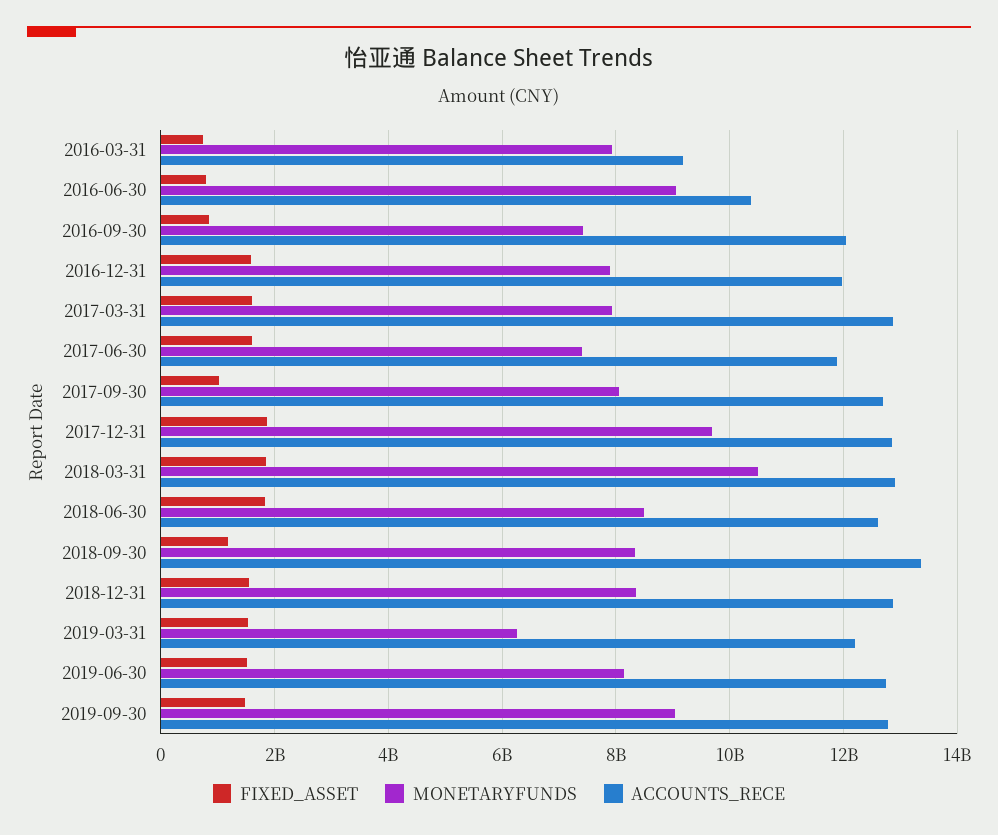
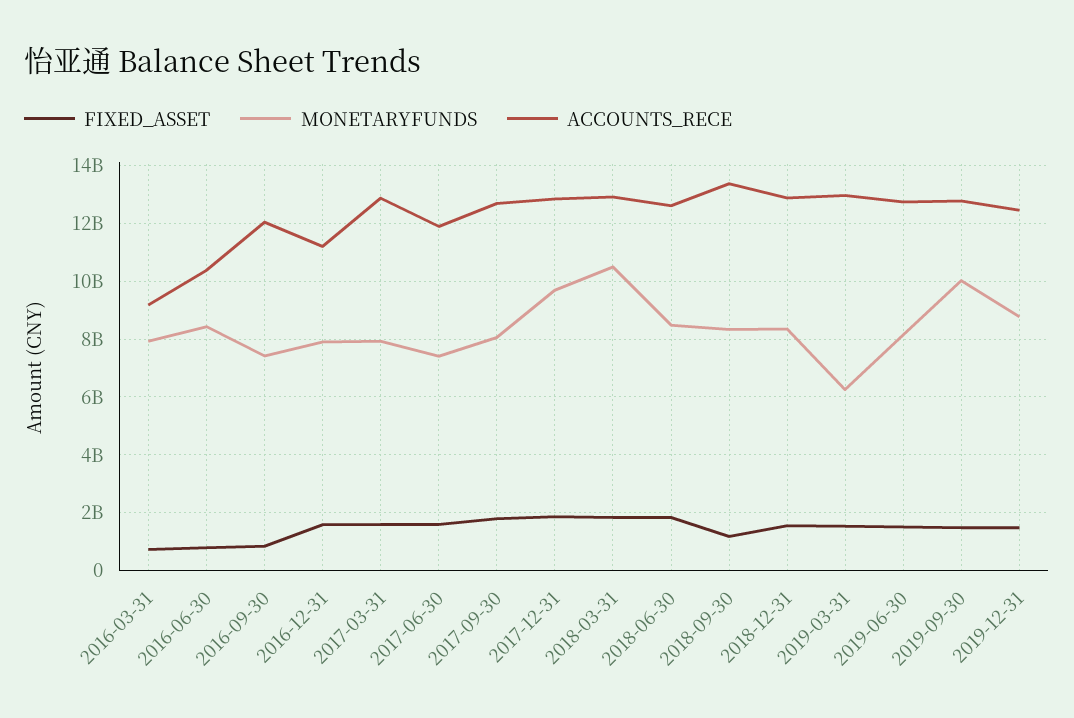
MONETARYFUNDS, 2016-06-30: 9000000000 -> 8500000000
ACCOUNTS_RECE, 2016-12-31: 12000000000 -> 11250000000
FIXED_ASSET, 2017-09-30: 1000000000 -> 1750000000
ACCOUNTS_RECE, 2019-03-31: 12200000000 -> 13000000000
MONETARYFUNDS, 2019-09-30: 9000000000 -> 10000000000
FIXED_ASSET, 2019-12-31: none -> 1500000000
MONETARYFUNDS, 2019-12-31: none -> 8750000000
ACCOUNTS_RECE, 2019-12-31: none -> 12500000000

